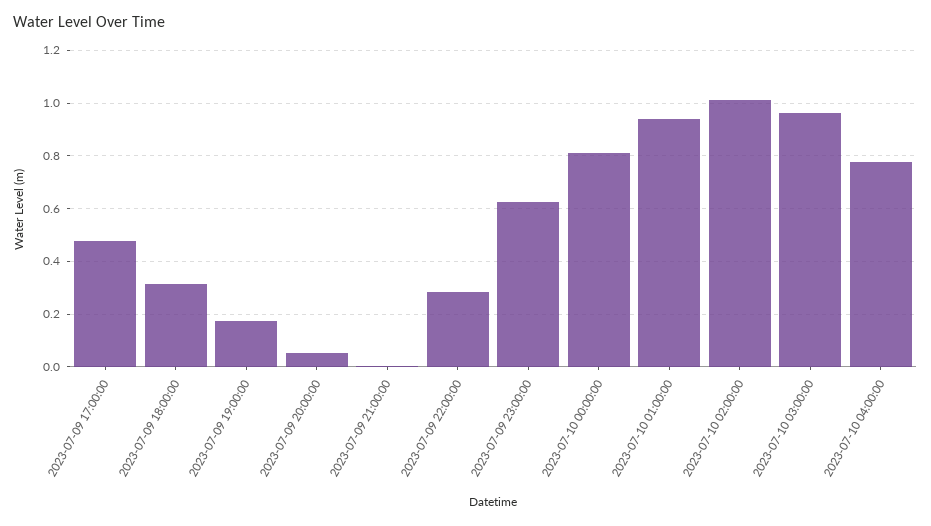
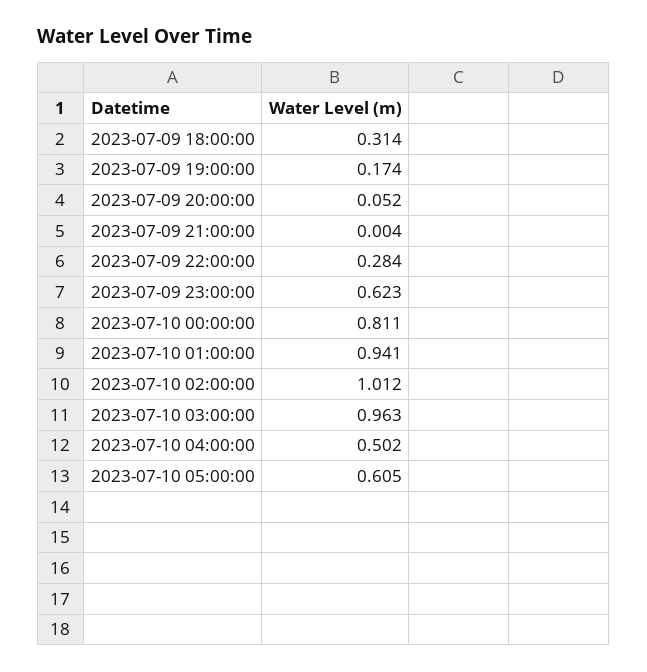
2023-07-09 17:00:00: 0.475 -> none
2023-07-10 04:00:00: 0.775 -> 0.502
2023-07-10 05:00:00: none -> 0.605

